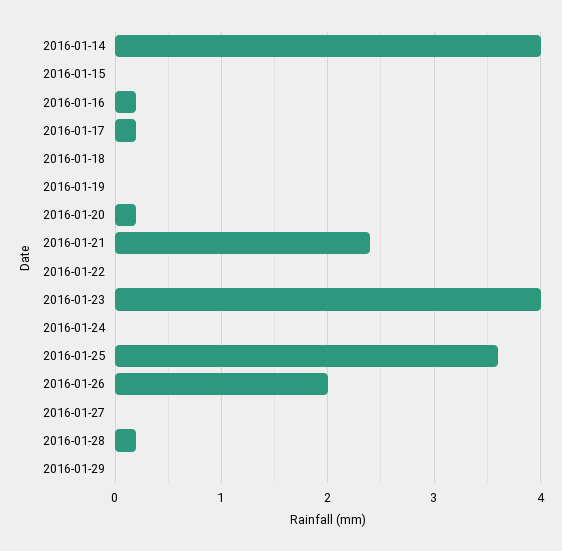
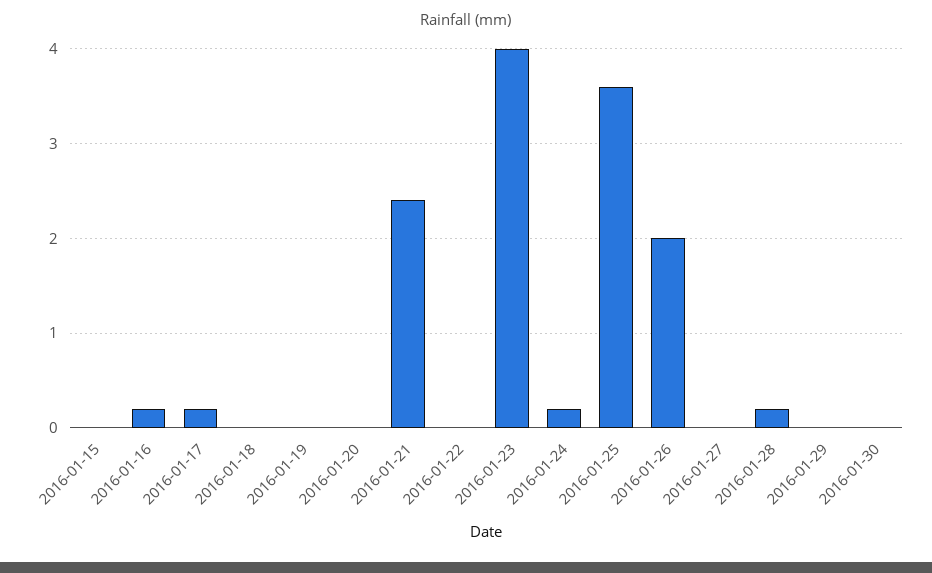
2016-01-14: 4 -> none
2016-01-20: 0.2 -> 0
2016-01-24: 0 -> 0.2
2016-01-30: none -> 0

